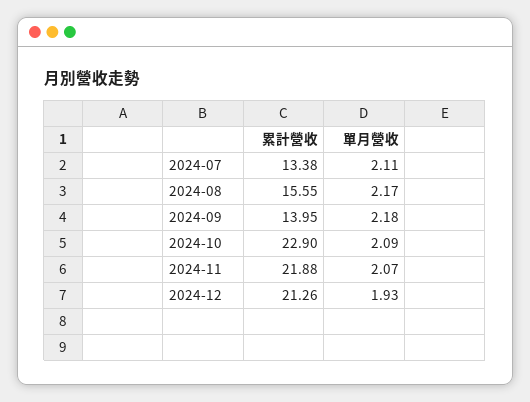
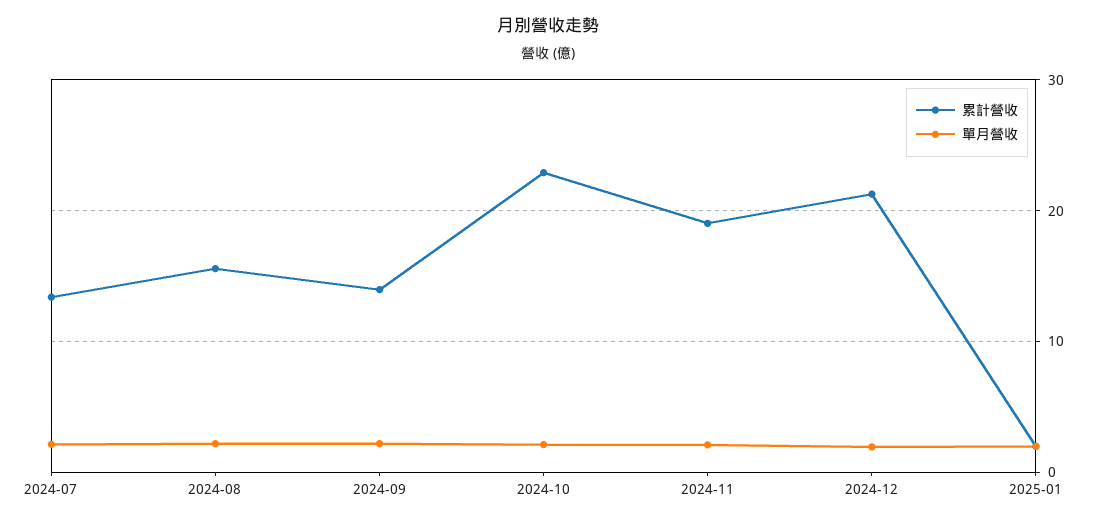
累計營收, 2024-11: 21.88 -> 19
累計營收, 2025-01: none -> 2
單月營收, 2025-01: none -> 2

